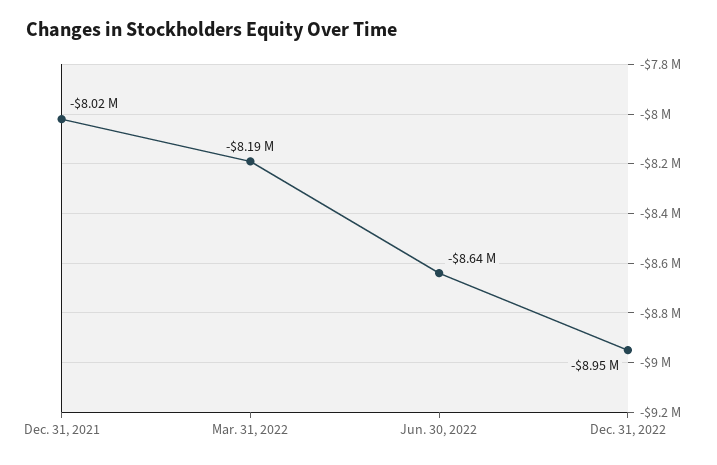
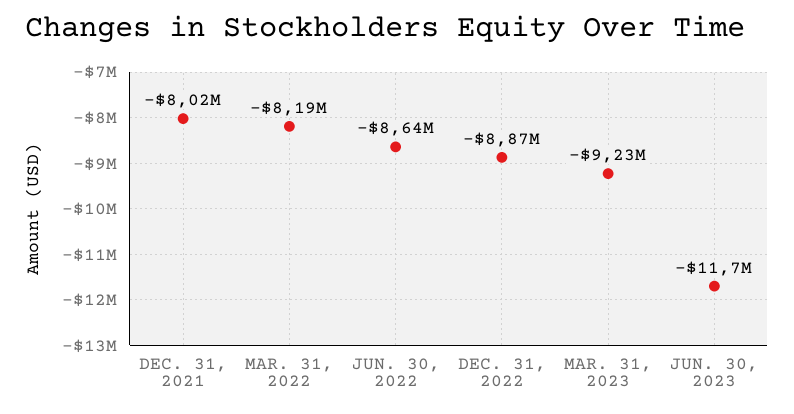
Dec. 31, 2022: -8950000 -> -8870000
MAR. 31, 2023: none -> -9230000
JUN. 30, 2023: none -> -11700000

